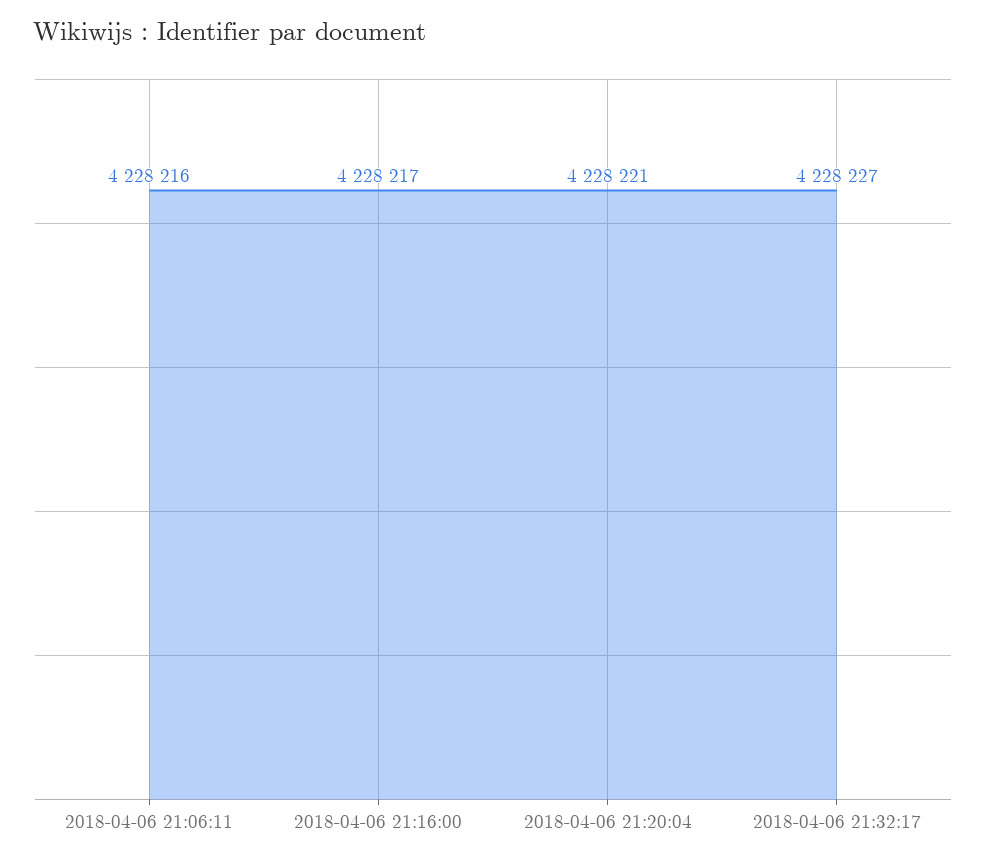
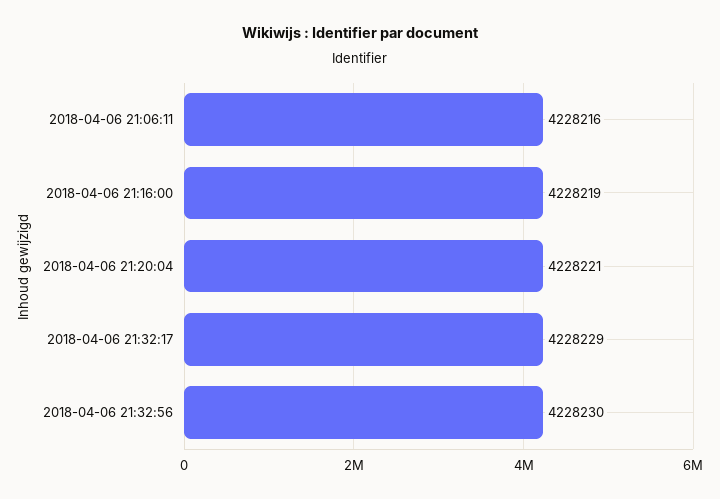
2018-04-06 21:16:00: 4228217 -> 4228219
2018-04-06 21:32:17: 4228227 -> 4228229
2018-04-06 21:32:56: none -> 4228230

